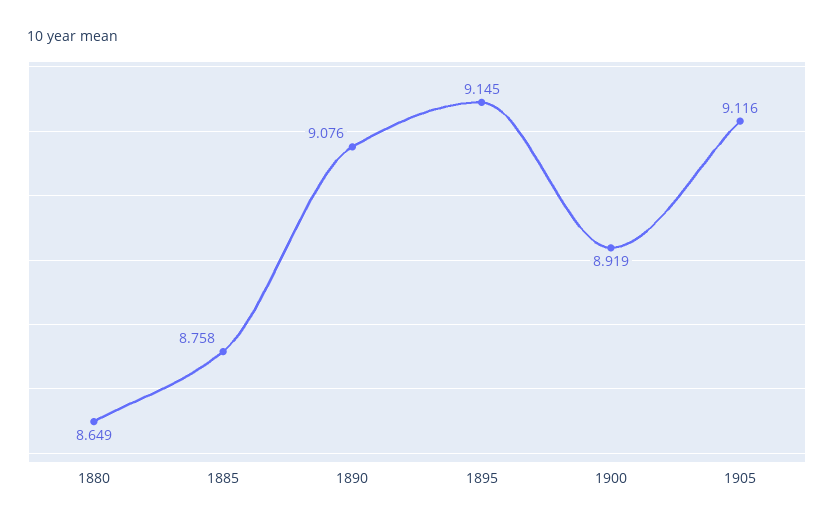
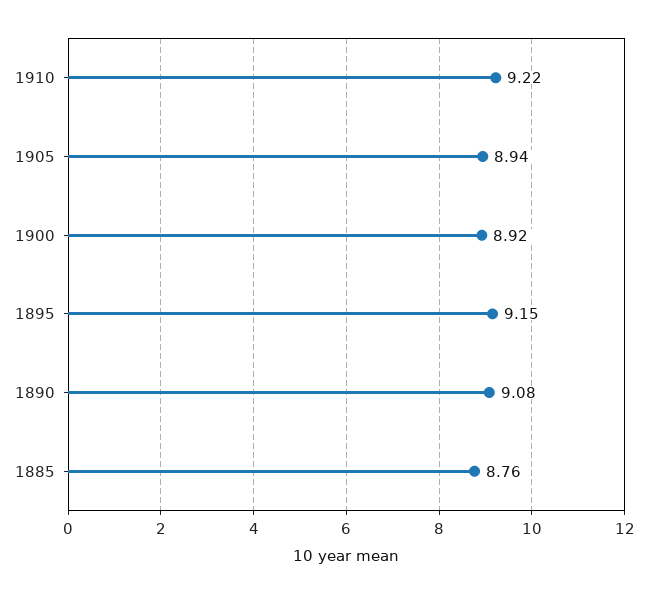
1880: 8.649 -> none
1905: 9.116 -> 8.94
1910: none -> 9.22

